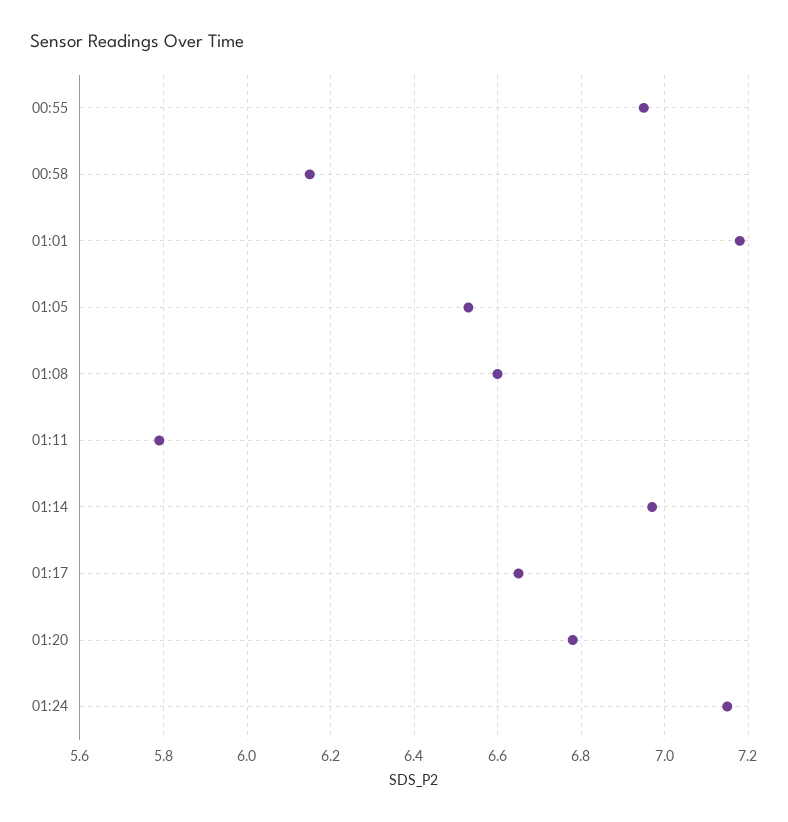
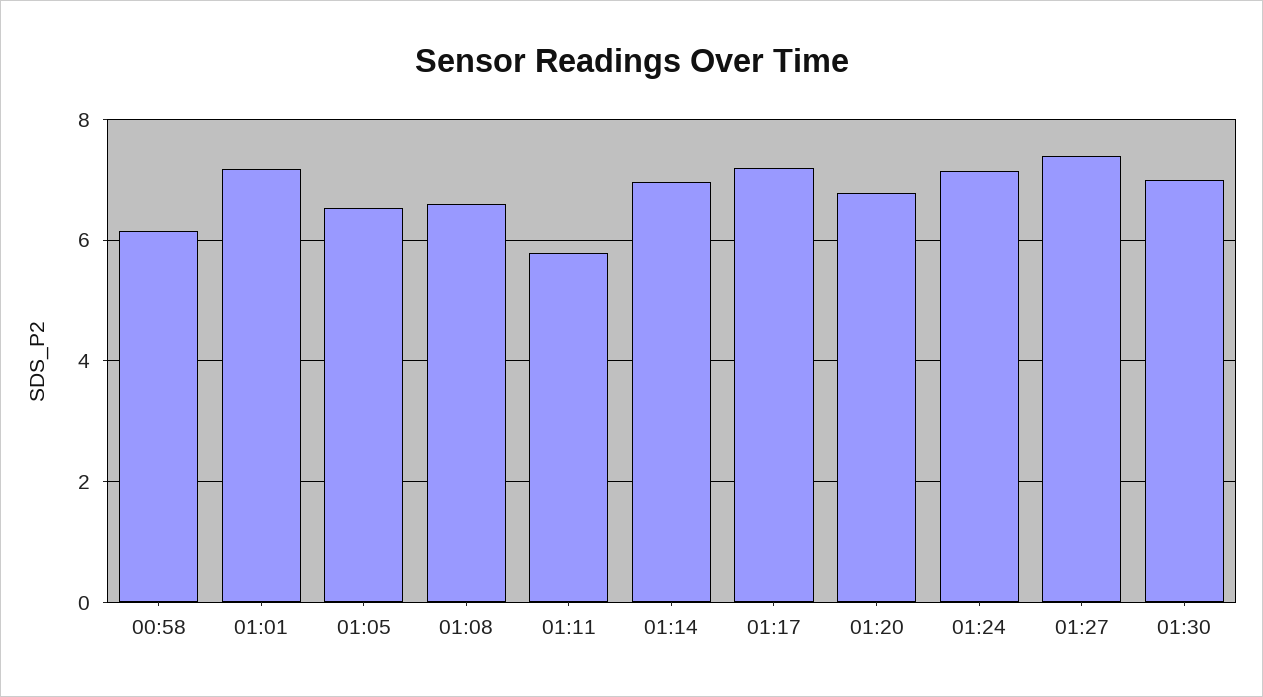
00:55: 6.95 -> none
01:17: 6.65 -> 7.2
01:27: none -> 7.4
01:30: none -> 7

